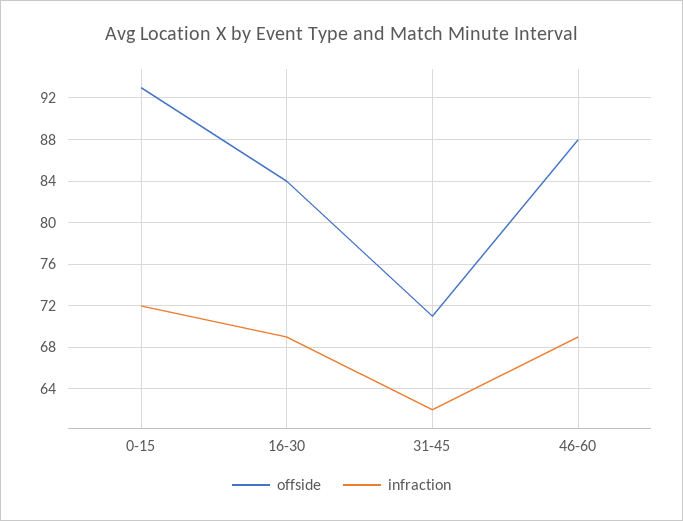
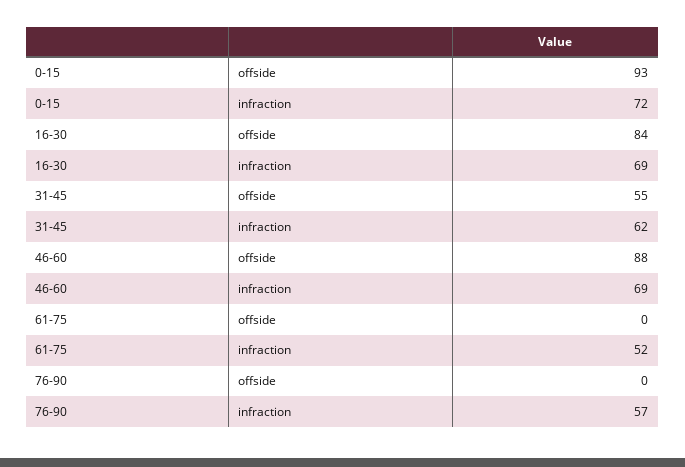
offside, 31-45: 71 -> 55
offside, 61-75: none -> 0
infraction, 61-75: none -> 52
offside, 76-90: none -> 0
infraction, 76-90: none -> 57

